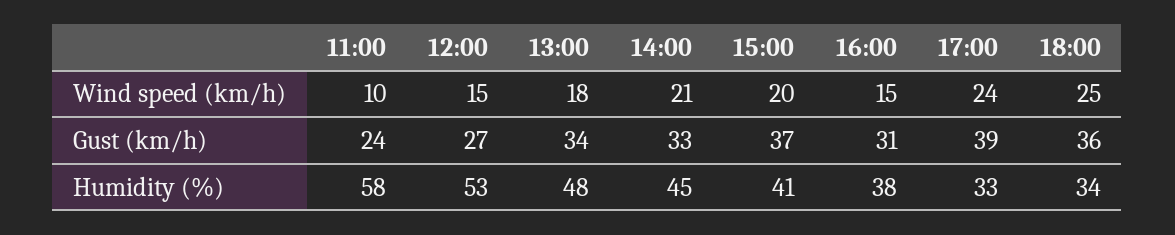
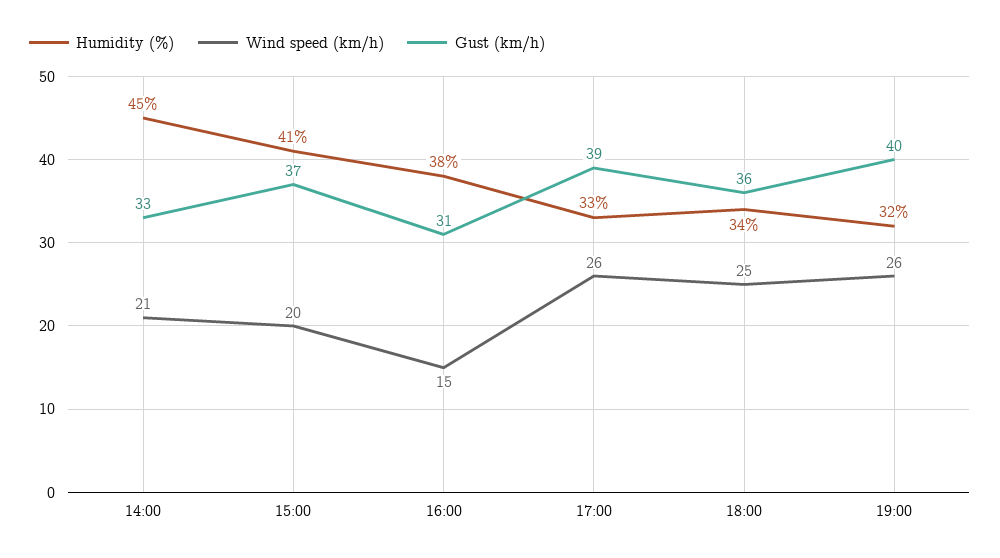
Wind speed (km/h), 11:00: 10 -> none
Wind speed (km/h), 12:00: 15 -> none
Wind speed (km/h), 13:00: 18 -> none
Wind speed (km/h), 17:00: 24 -> 26
Gust (km/h), 11:00: 24 -> none
Gust (km/h), 12:00: 27 -> none
Gust (km/h), 13:00: 34 -> none
Humidity (%), 11:00: 58 -> none
Humidity (%), 12:00: 53 -> none
Humidity (%), 13:00: 48 -> none
Humidity (%), 19:00: none -> 32
Wind speed (km/h), 19:00: none -> 26
Gust (km/h), 19:00: none -> 40

